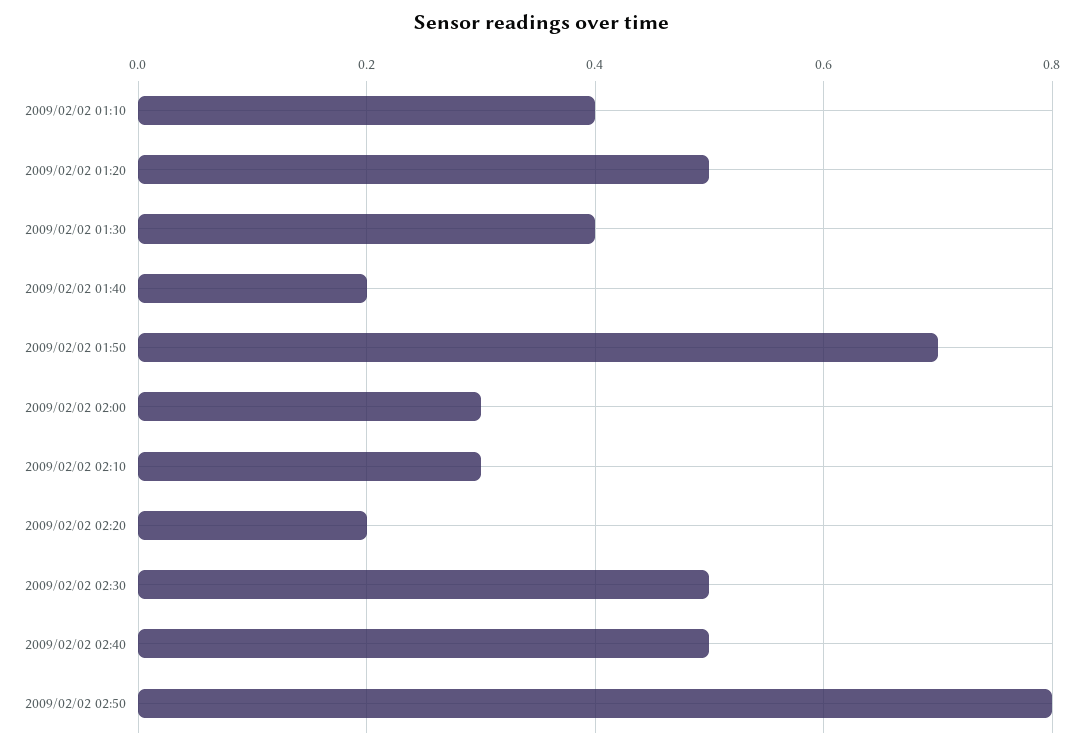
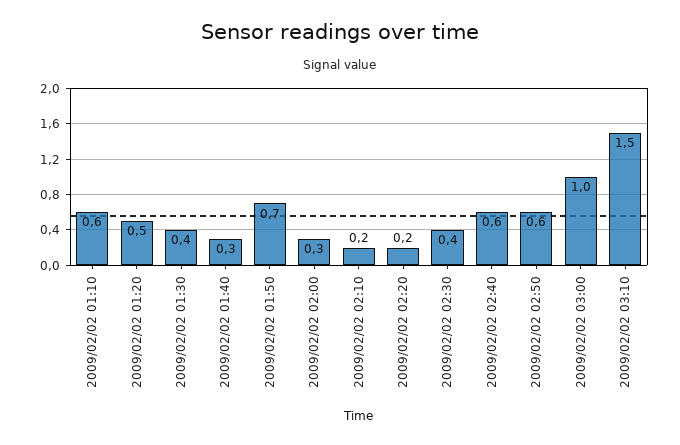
2009/02/02 01:10: 0.4 -> 0.6
2009/02/02 01:40: 0.2 -> 0.3
2009/02/02 02:10: 0.3 -> 0.2
2009/02/02 02:30: 0.5 -> 0.4
2009/02/02 02:40: 0.5 -> 0.6
2009/02/02 02:50: 0.8 -> 0.6
2009/02/02 03:00: none -> 1
2009/02/02 03:10: none -> 1.5

